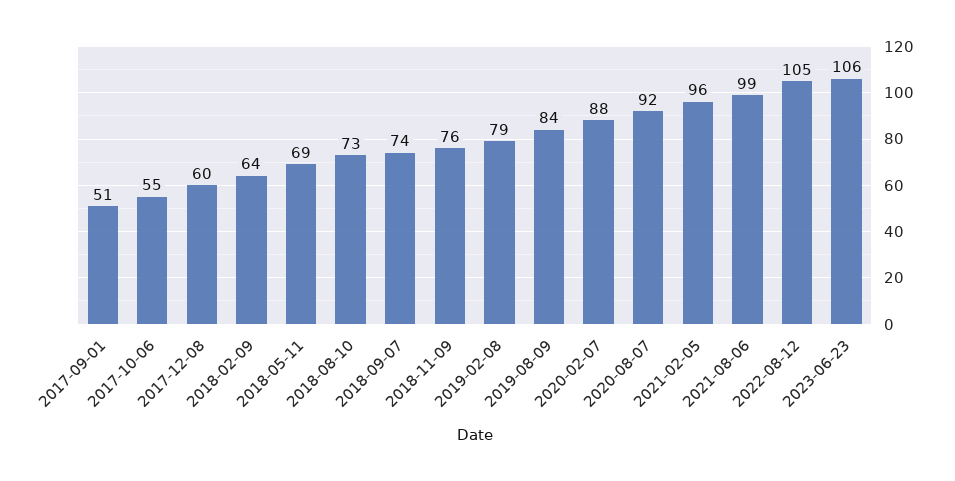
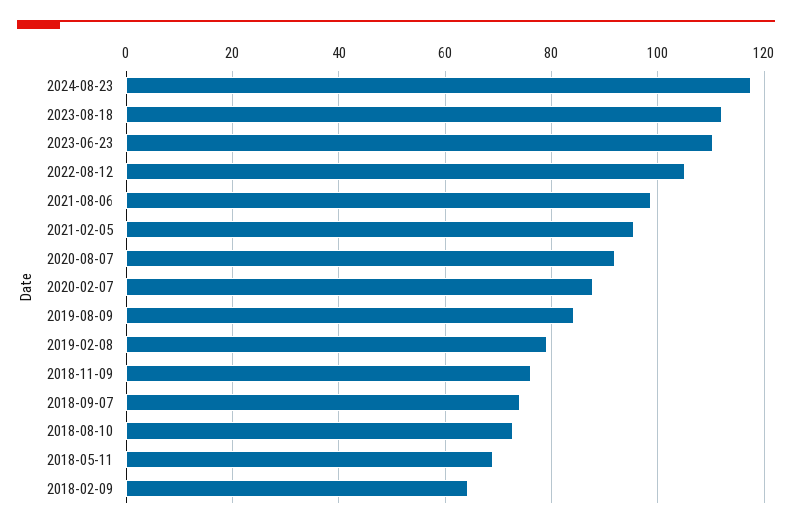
2017-09-01: 51 -> none
2017-10-06: 55 -> none
2017-12-08: 60 -> none
2023-06-23: 106 -> 110
2024-08-23: none -> 118
2023-08-18: none -> 112

